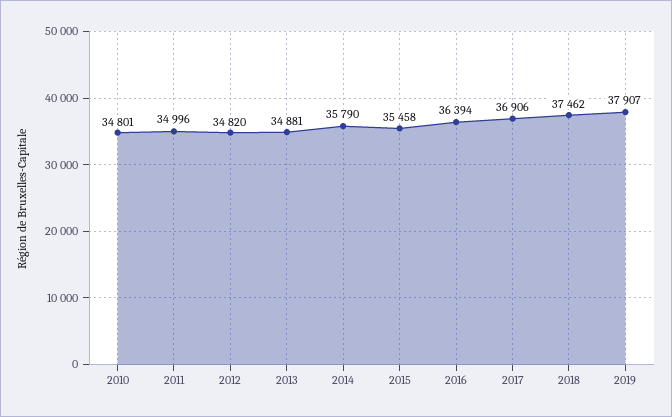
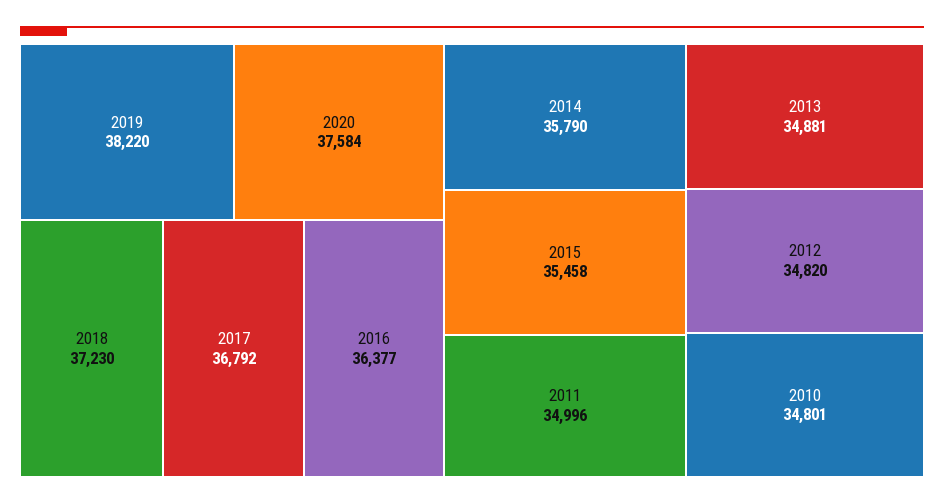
2016: 36394 -> 36377
2017: 36906 -> 36792
2018: 37462 -> 37230
2019: 37907 -> 38220
2020: none -> 37584

